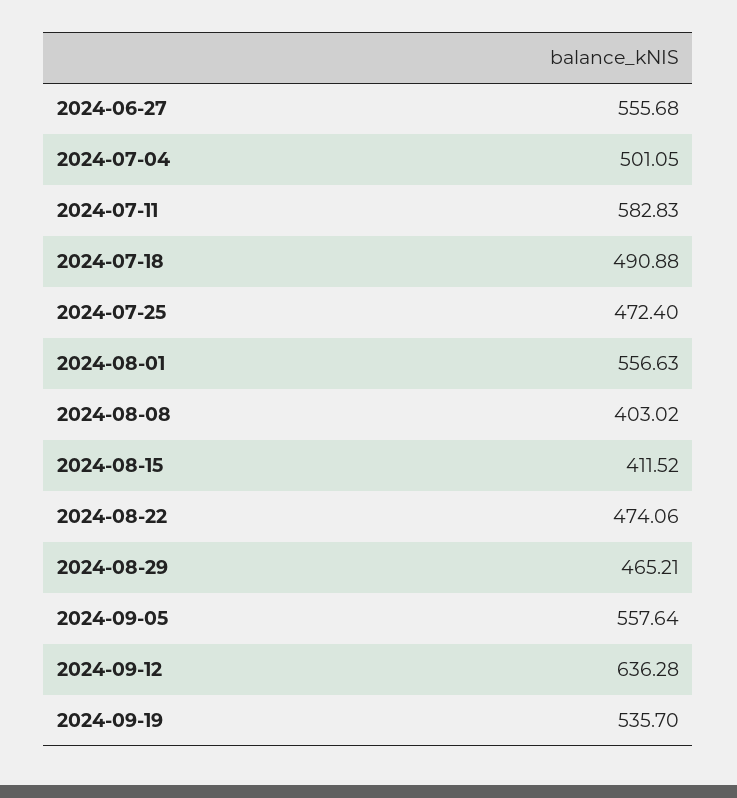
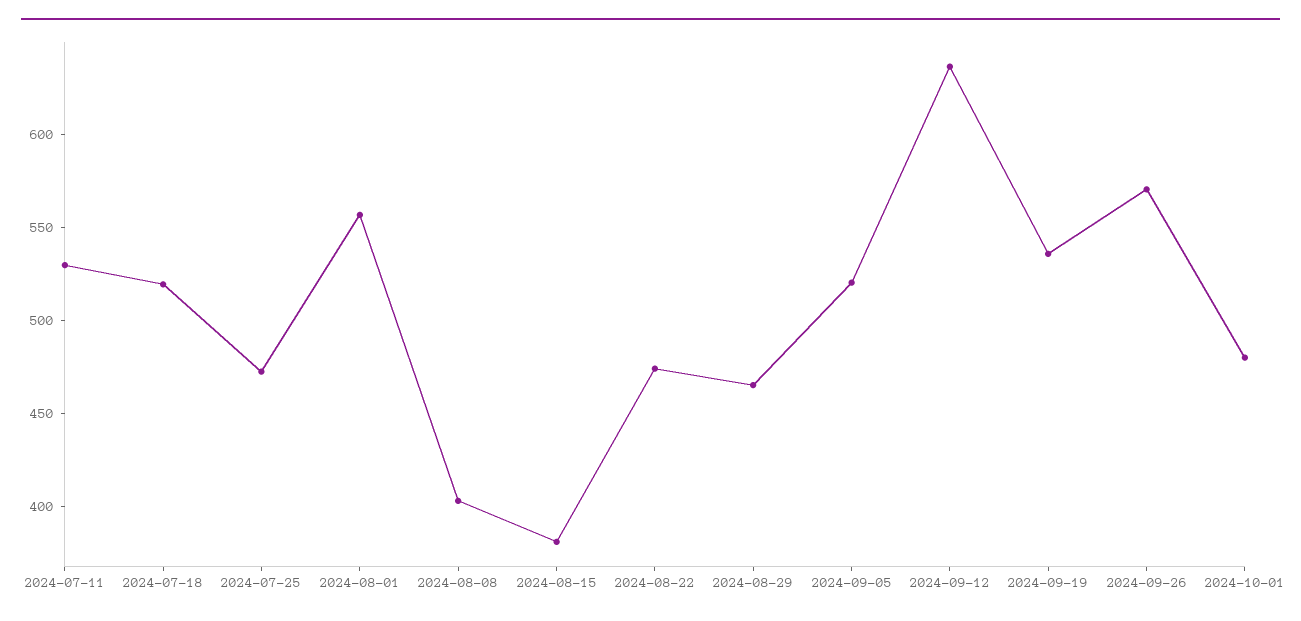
2024-06-27: 555.68 -> none
2024-07-04: 501.05 -> none
2024-07-11: 582.83 -> 530
2024-07-18: 490.88 -> 520
2024-08-15: 411.52 -> 380
2024-09-05: 557.64 -> 520
2024-09-26: none -> 570
2024-10-01: none -> 480

